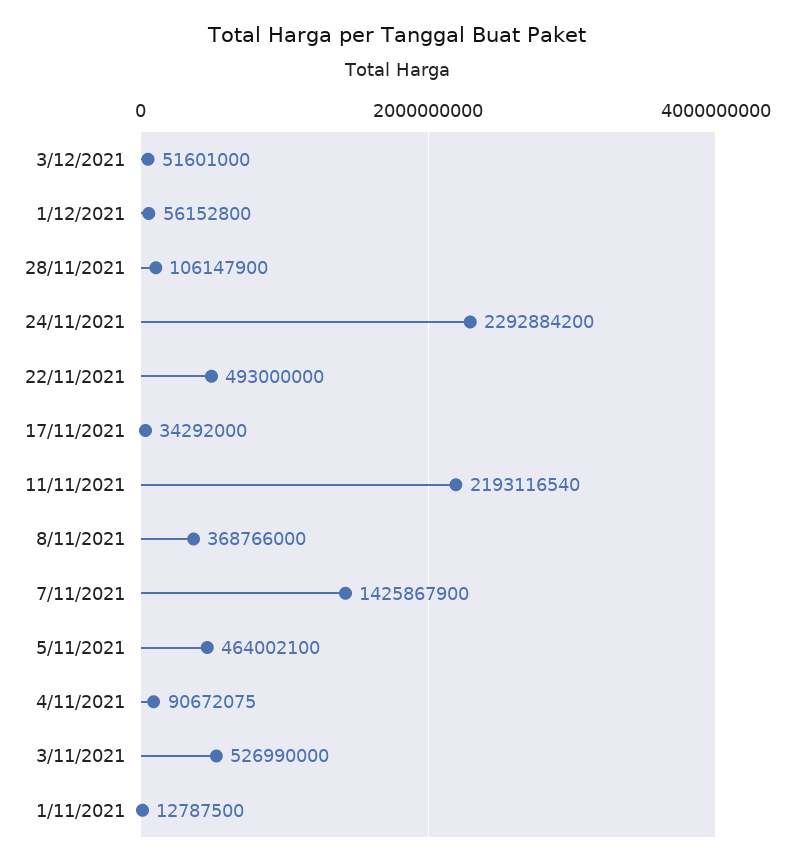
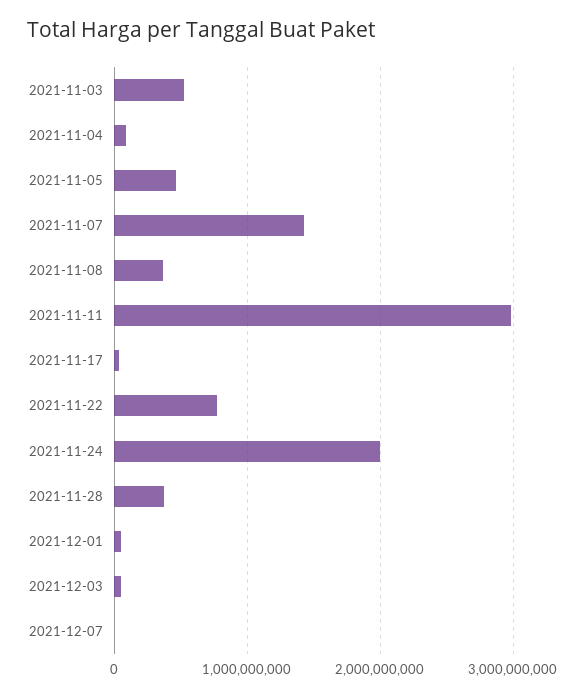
28/11/2021: 106147900 -> 400000000
24/11/2021: 2292884200 -> 2000000000
22/11/2021: 493000000 -> 800000000
11/11/2021: 2193116540 -> 3000000000
1/11/2021: 12787500 -> none
2021-12-07: none -> 0

